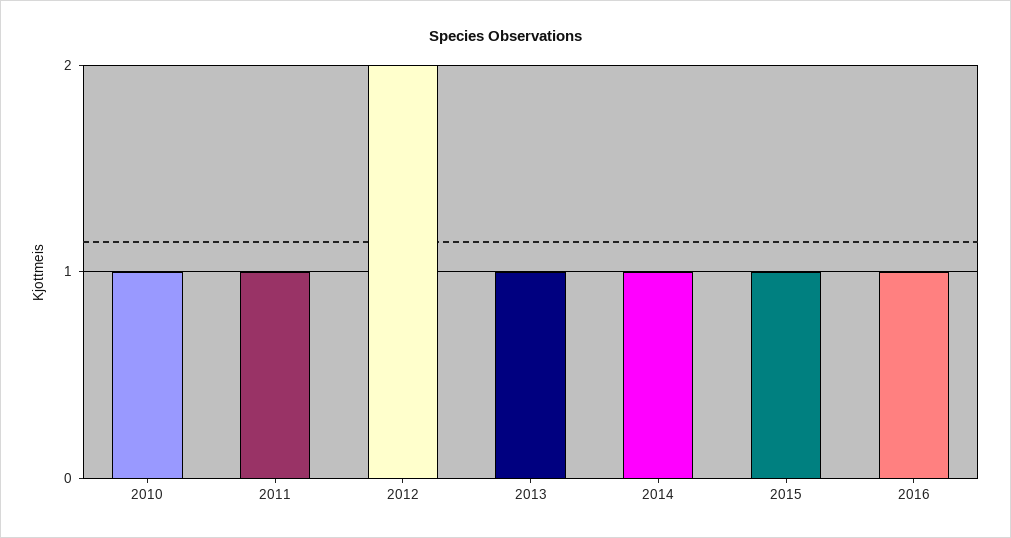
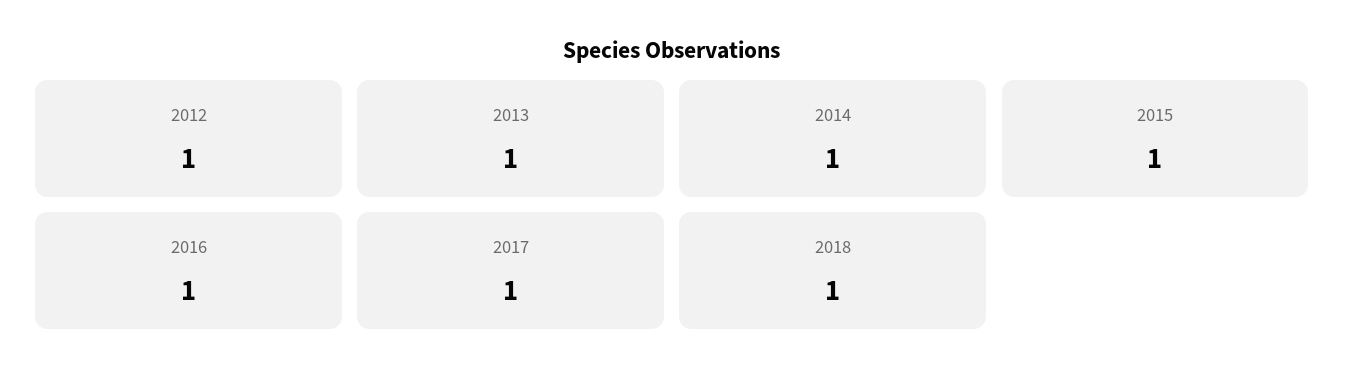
2010: 1 -> none
2011: 1 -> none
2012: 2 -> 1
2017: none -> 1
2018: none -> 1

